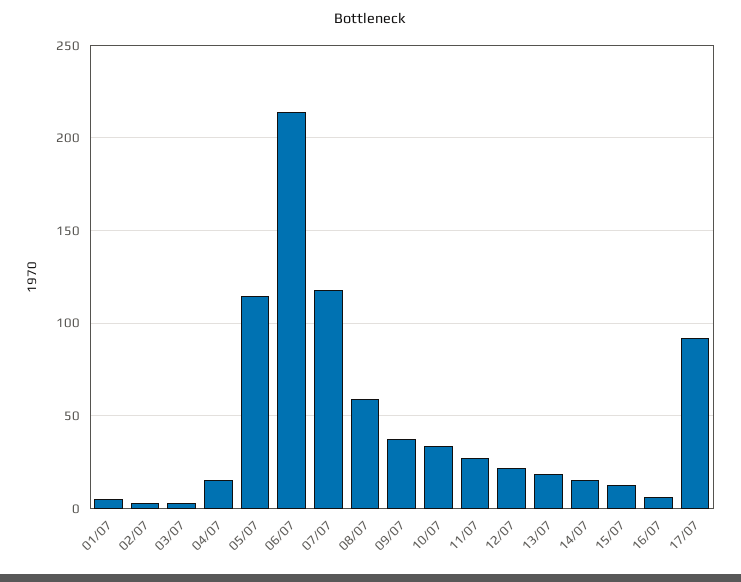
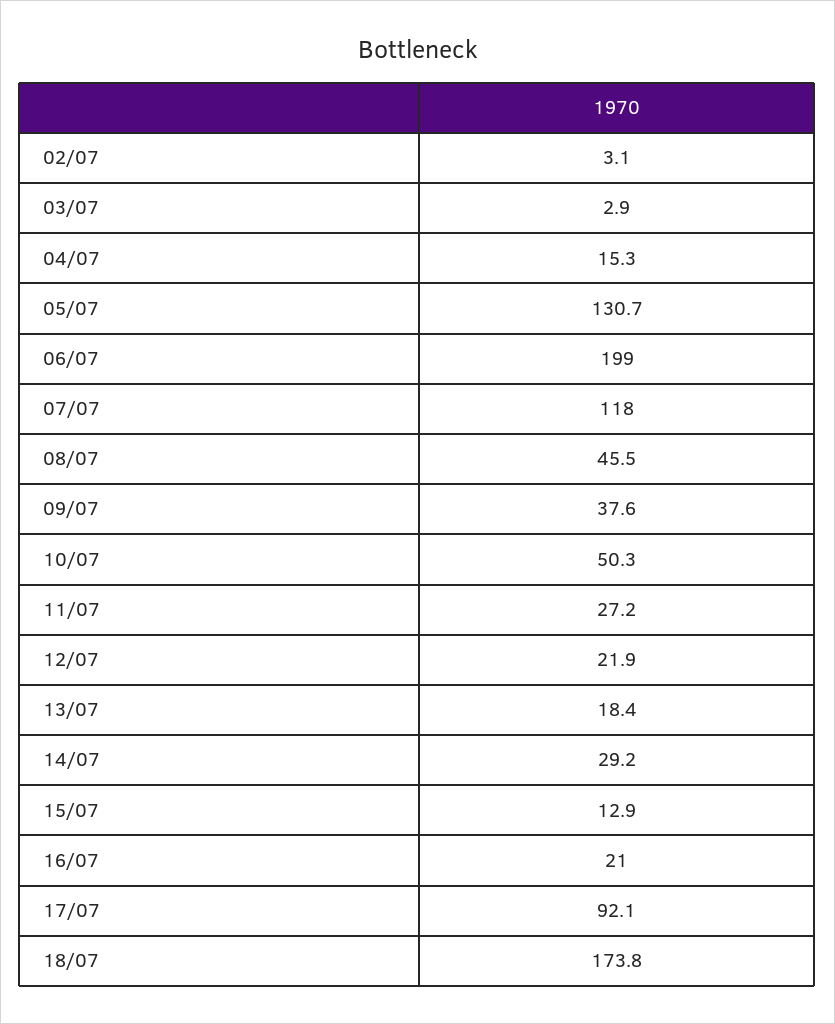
01/07: 5 -> none
05/07: 115 -> 130.7
06/07: 215 -> 199
08/07: 60 -> 45.5
10/07: 35 -> 50.3
14/07: 15 -> 29.2
16/07: 5 -> 21
18/07: none -> 173.8

